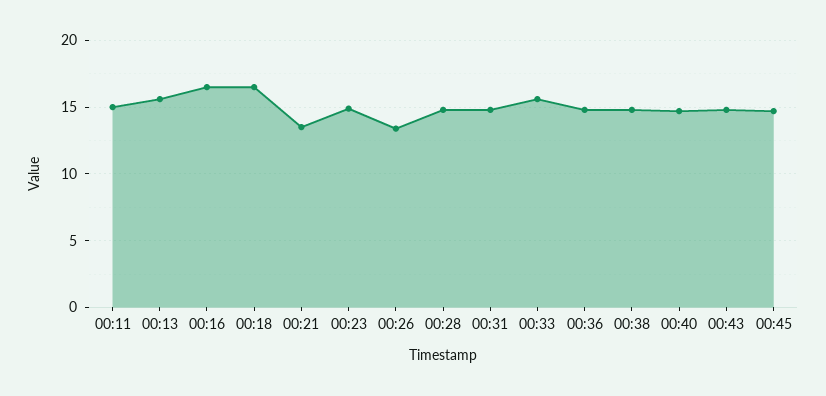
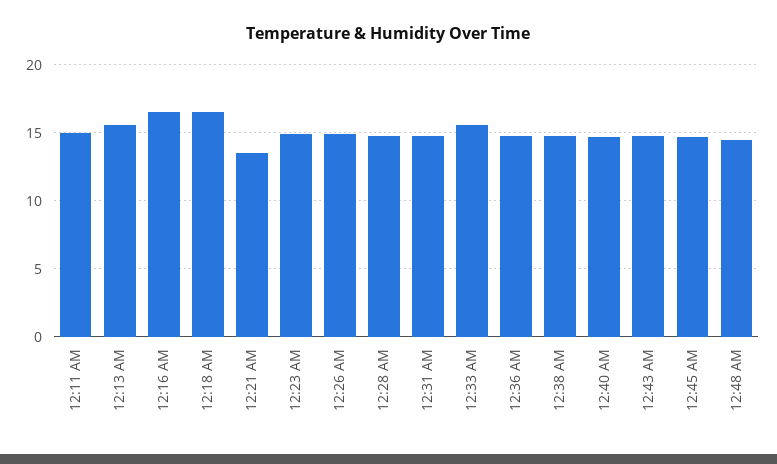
00:26: 13.5 -> 15
12:48 AM: none -> 14.5

